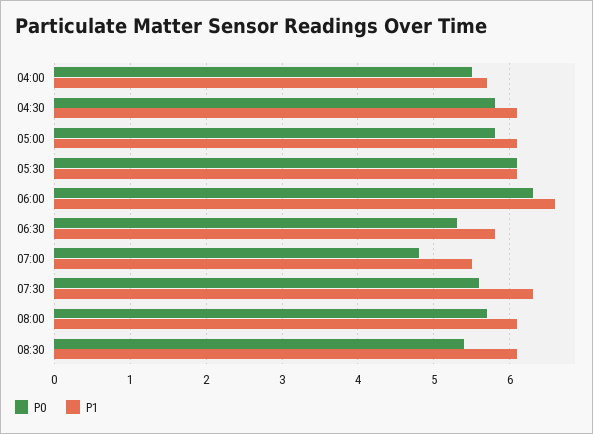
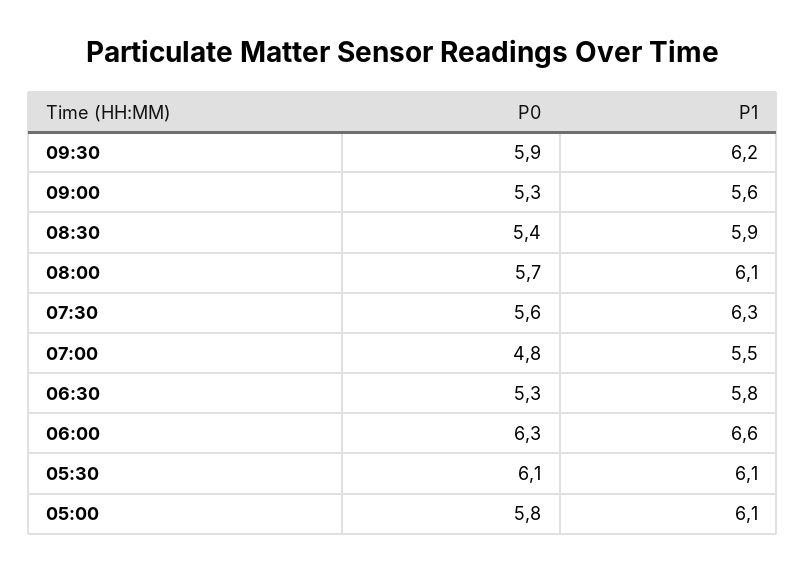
P0, 04:00: 5.5 -> none
P1, 04:00: 5.7 -> none
P0, 04:30: 5.8 -> none
P1, 04:30: 6.1 -> none
P1, 08:30: 6.1 -> 5.9
P0, 09:30: none -> 5.9
P1, 09:30: none -> 6.2
P0, 09:00: none -> 5.3
P1, 09:00: none -> 5.6

